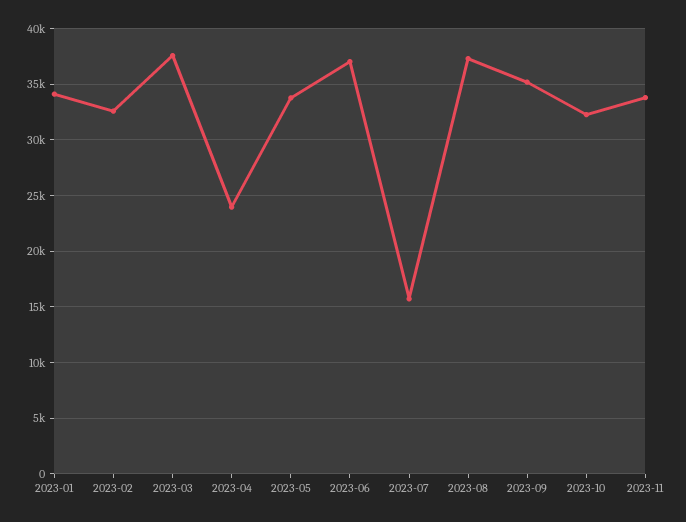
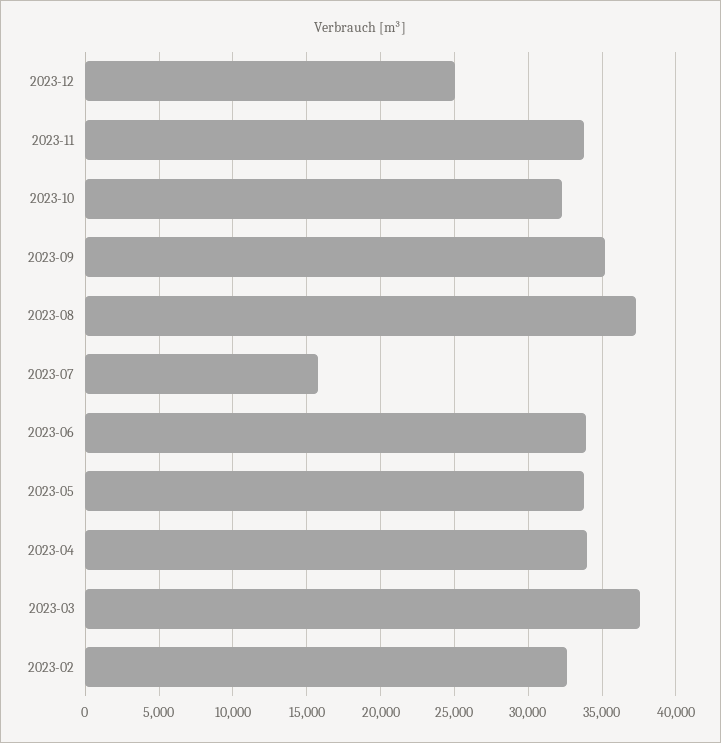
2023-01: 34000 -> none
2023-04: 24000 -> 34000
2023-06: 37000 -> 34000
2023-12: none -> 25000

